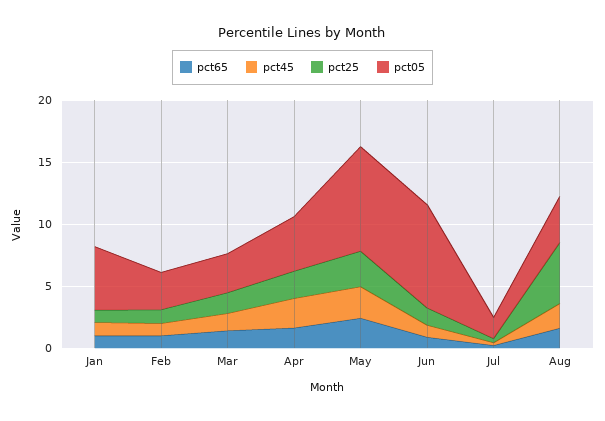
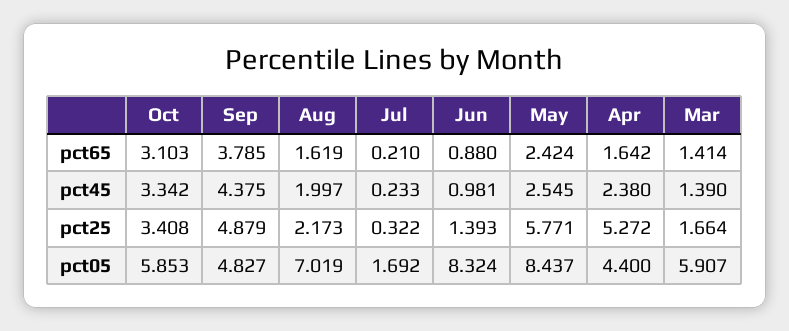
pct65, Jan: 1 -> none
pct45, Jan: 1 -> none
pct25, Jan: 1 -> none
pct05, Jan: 5 -> none
pct65, Feb: 1 -> none
pct45, Feb: 1 -> none
pct25, Feb: 1 -> none
pct05, Feb: 3 -> none
pct05, Mar: 3 -> 5.907
pct25, Apr: 2 -> 5.272
pct25, May: 3 -> 5.771
pct25, Aug: 5 -> 2.173
pct05, Aug: 4 -> 7.019
pct65, Oct: none -> 3.103
pct65, Sep: none -> 3.785
pct45, Oct: none -> 3.342
pct45, Sep: none -> 4.375
pct25, Oct: none -> 3.408
pct25, Sep: none -> 4.879
pct05, Oct: none -> 5.853
pct05, Sep: none -> 4.827

